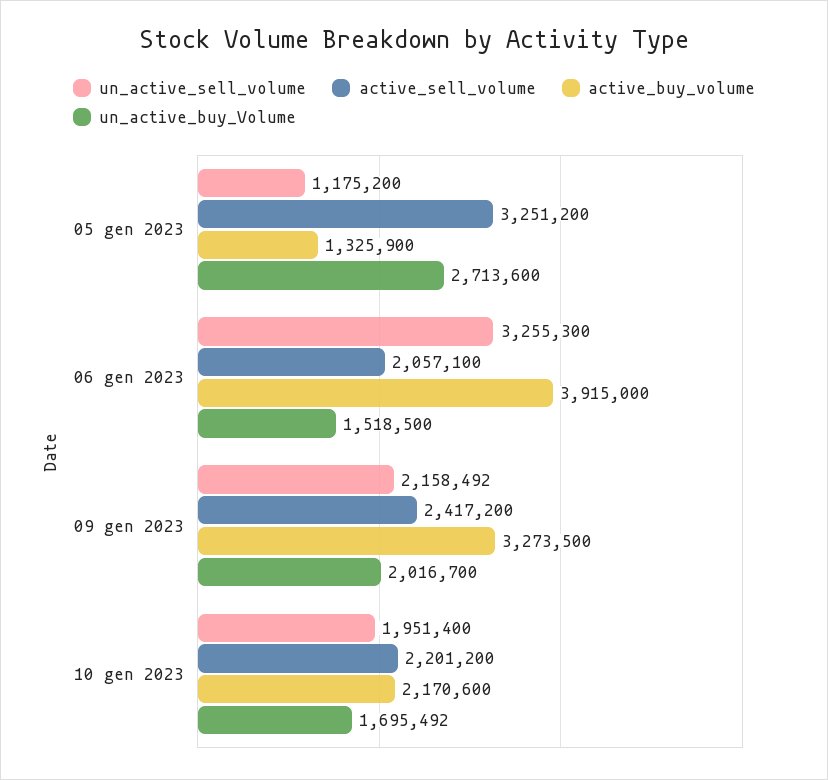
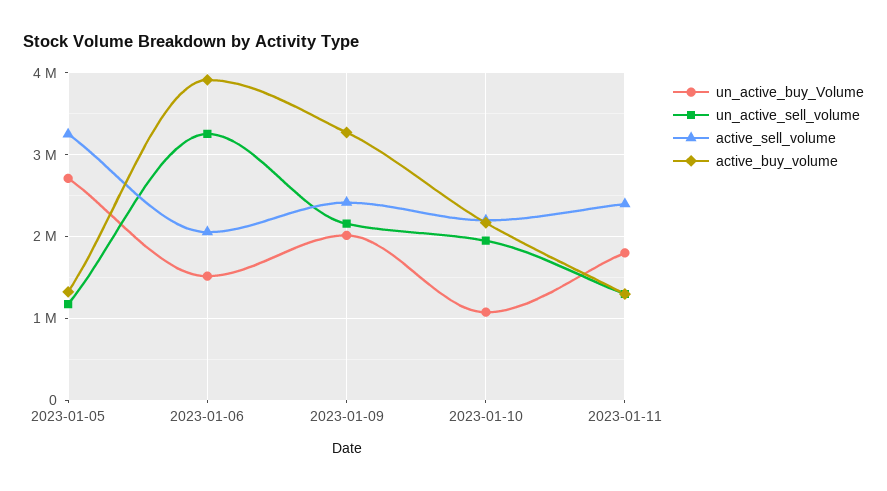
un_active_buy_Volume, 10 gen 2023: 1695492 -> 1100000
un_active_buy_Volume, 2023-01-11: none -> 1800000
un_active_sell_volume, 2023-01-11: none -> 1300000
active_sell_volume, 2023-01-11: none -> 2400000
active_buy_volume, 2023-01-11: none -> 1300000

